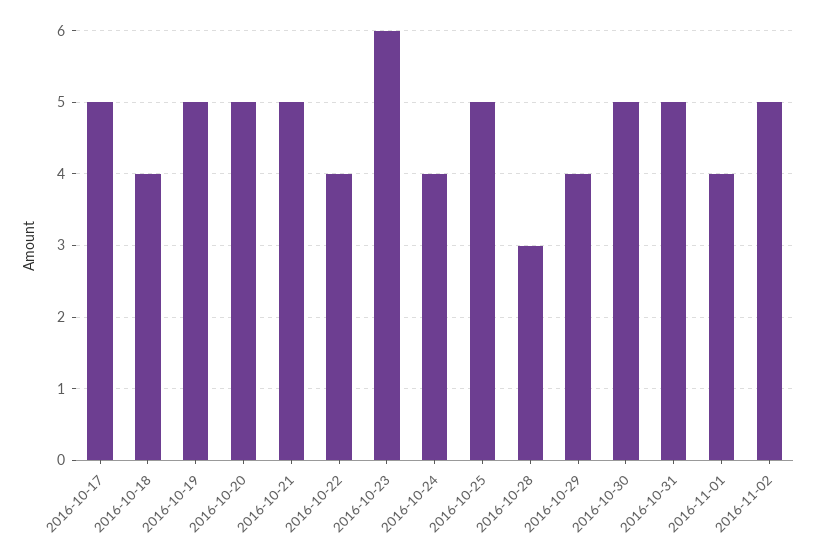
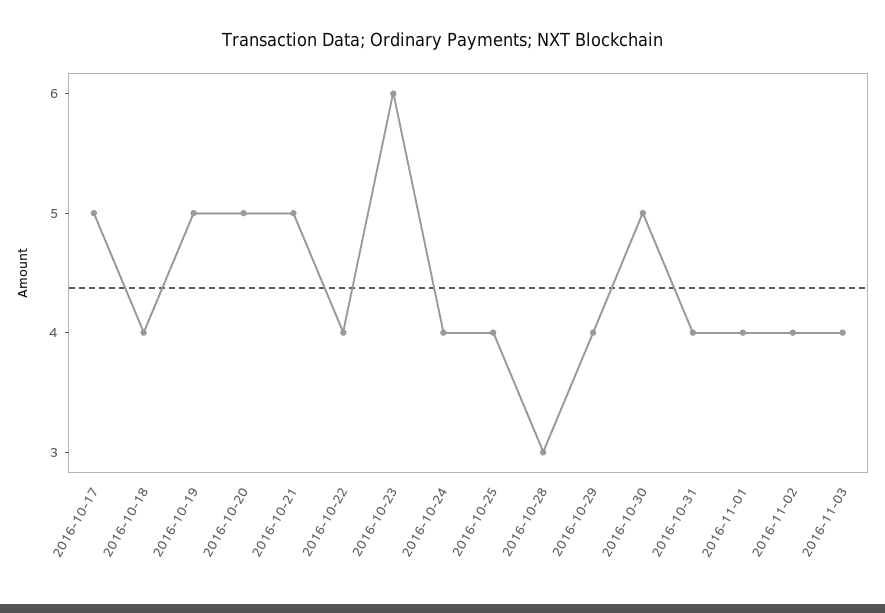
2016-10-25: 5 -> 4
2016-10-31: 5 -> 4
2016-11-02: 5 -> 4
2016-11-03: none -> 4

